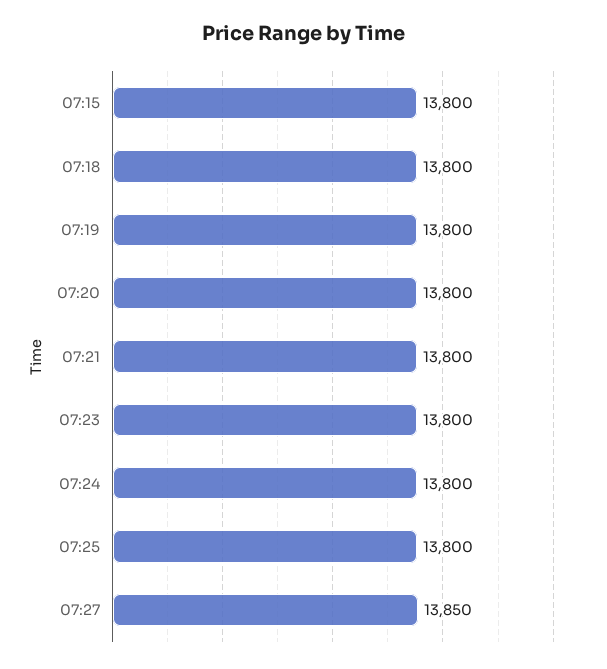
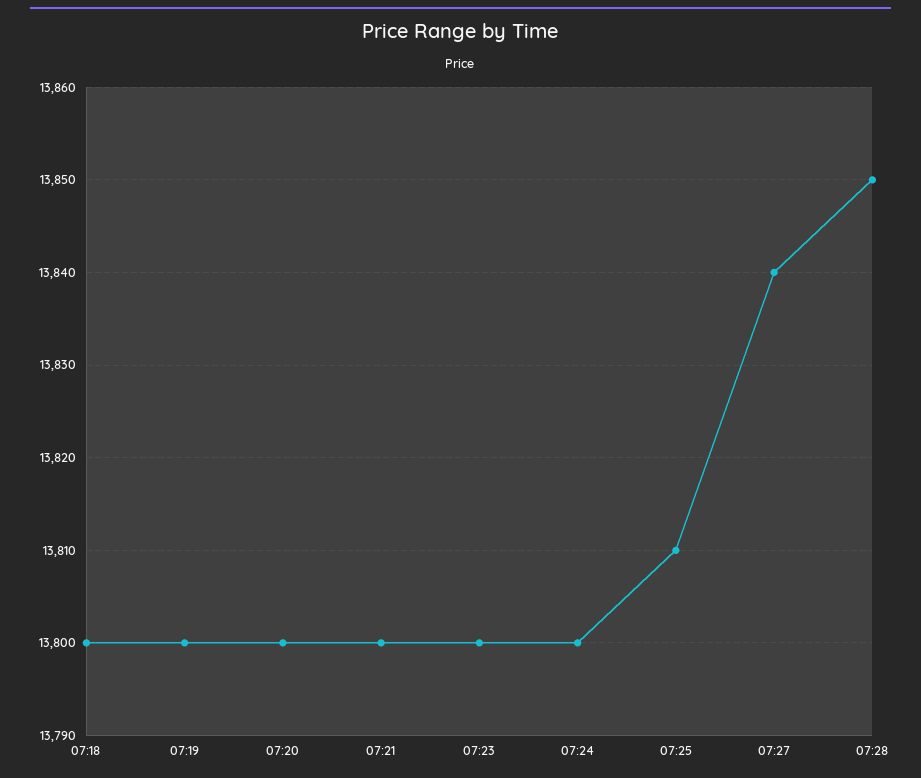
07:15: 13800 -> none
07:25: 13800 -> 13810
07:27: 13850 -> 13840
07:28: none -> 13850

